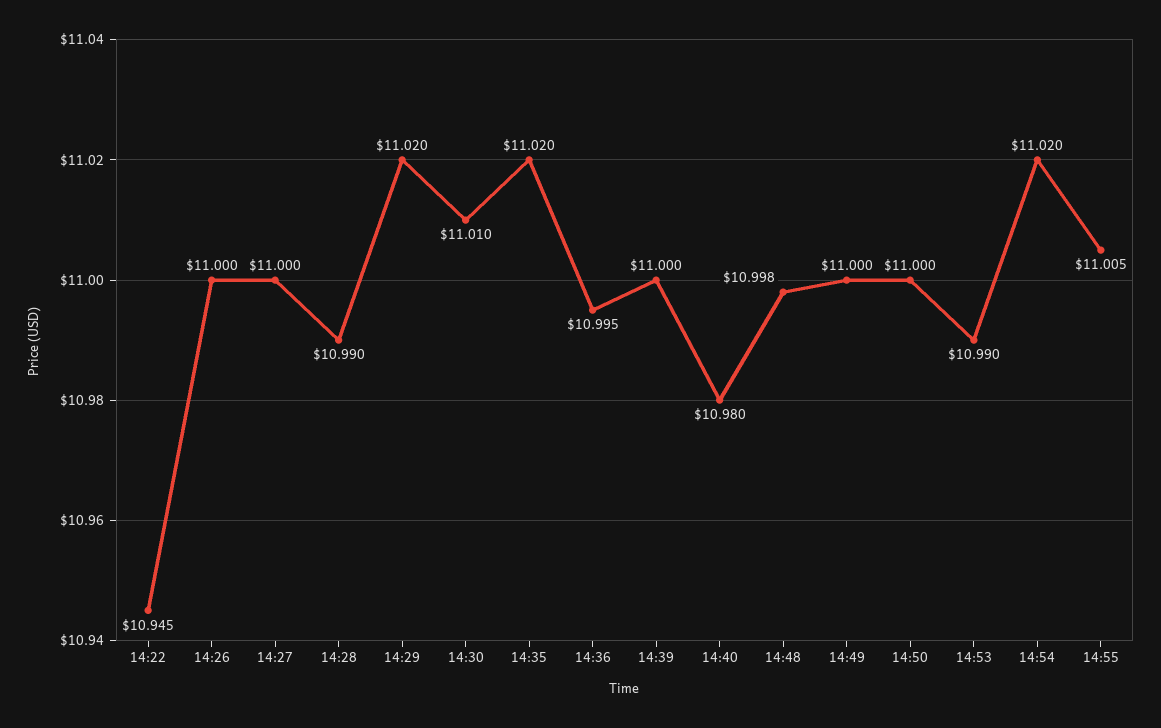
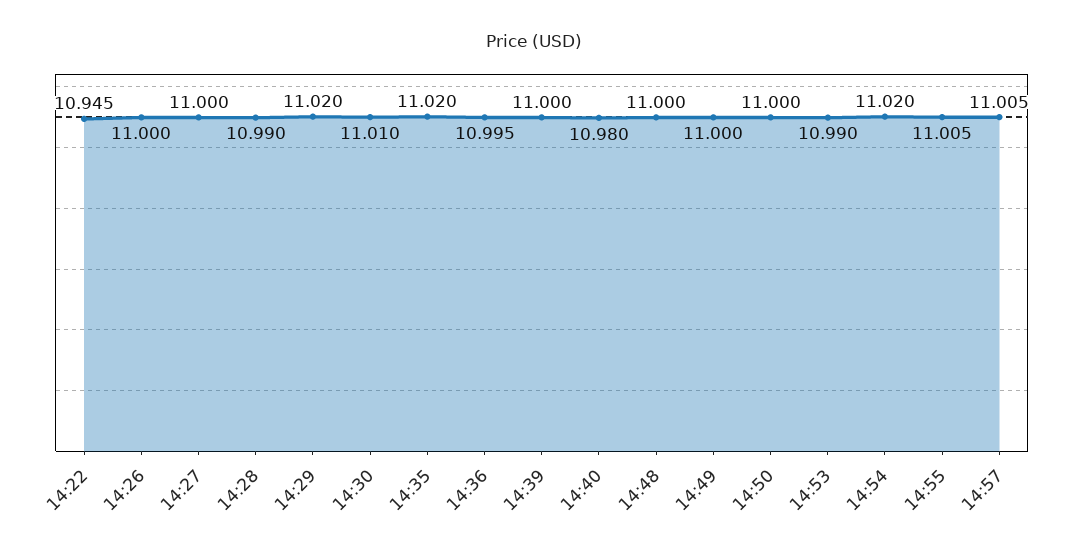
14:48: 10.998 -> 11
14:57: none -> 11.005

